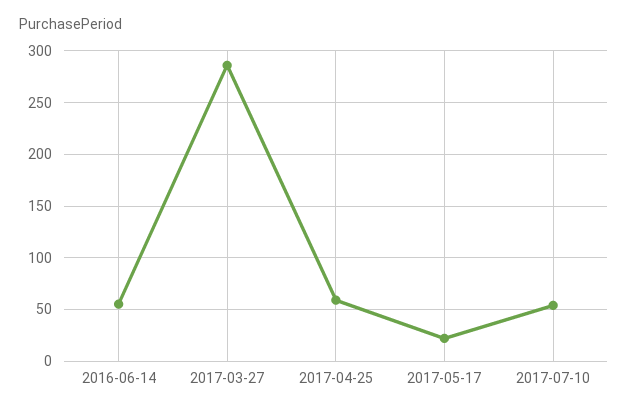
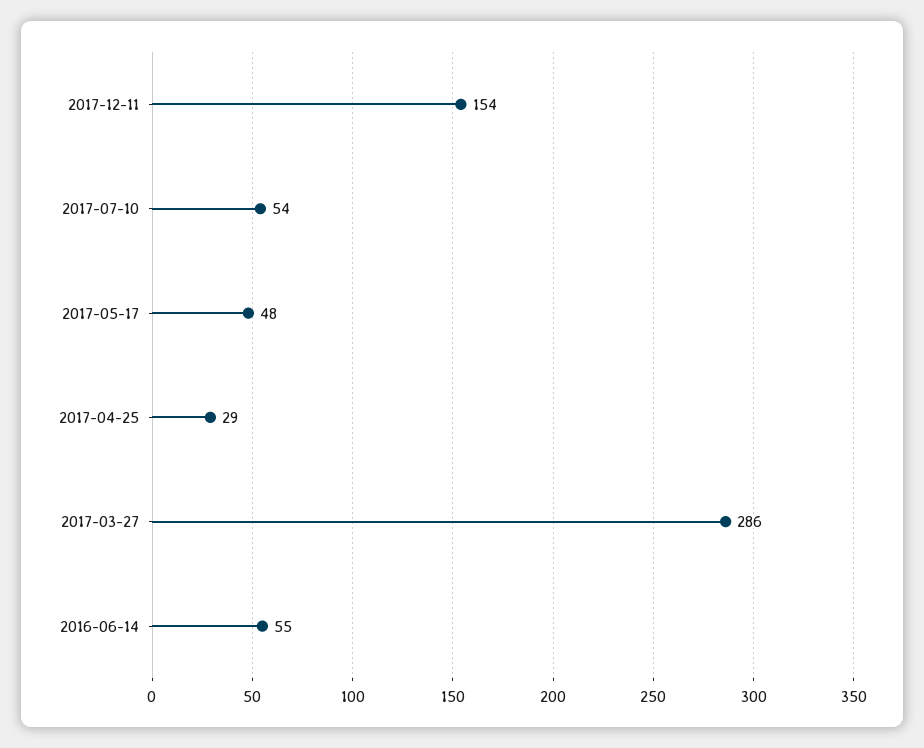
2017-04-25: 60 -> 29
2017-05-17: 20 -> 48
2017-12-11: none -> 154

